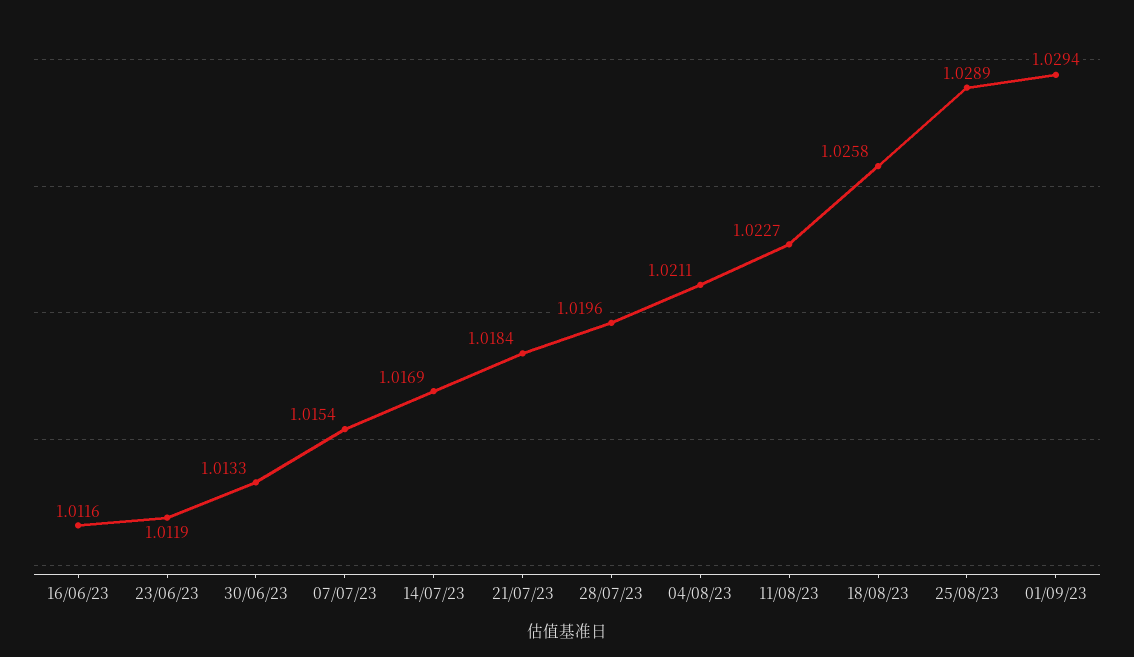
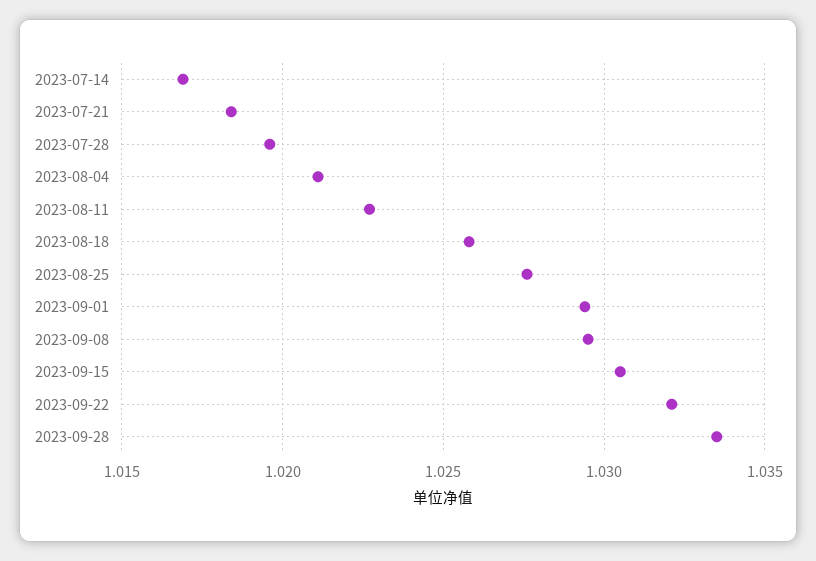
16/06/23: 1.0116 -> none
23/06/23: 1.0119 -> none
30/06/23: 1.0133 -> none
07/07/23: 1.0154 -> none
25/08/23: 1.0289 -> 1.0275
2023-09-08: none -> 1.0295
2023-09-15: none -> 1.0305
2023-09-22: none -> 1.032
2023-09-28: none -> 1.0335

